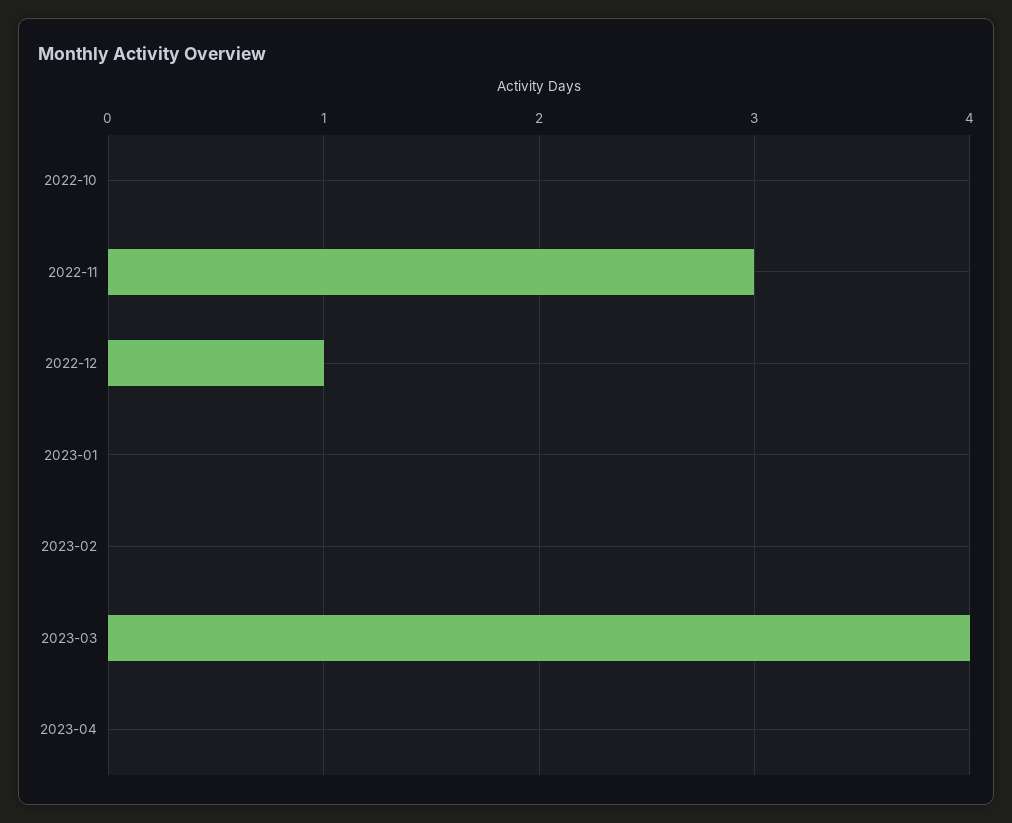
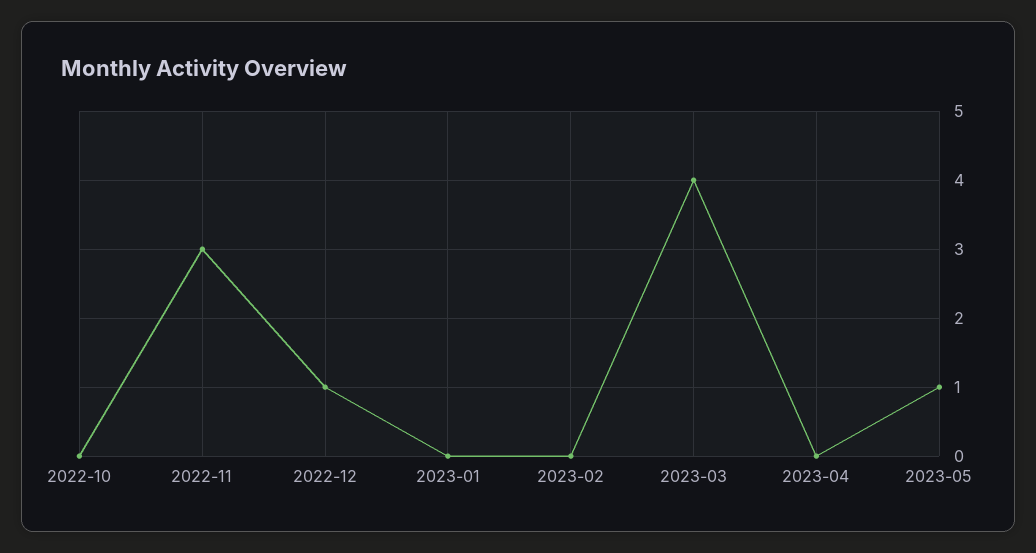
2023-05: none -> 1

